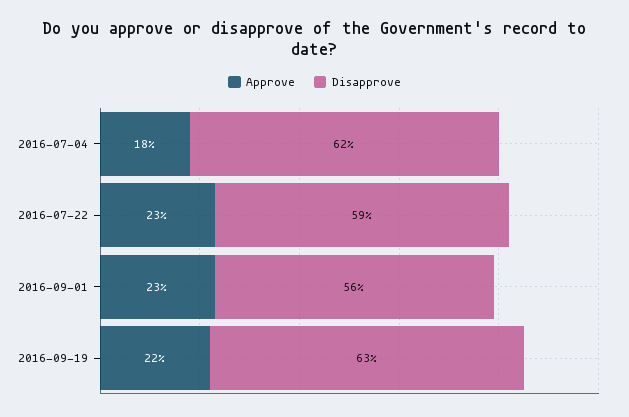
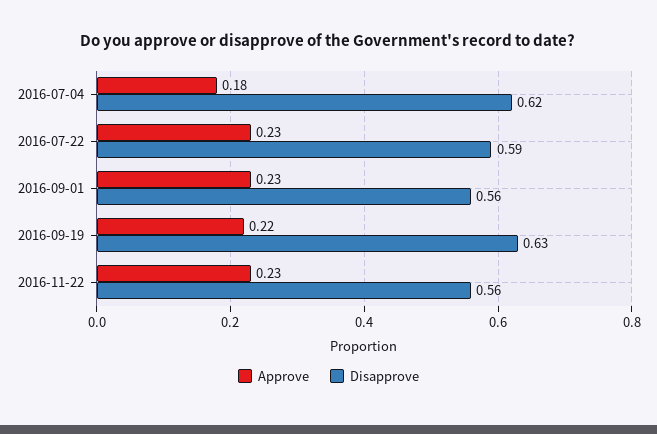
Approve, 2016-11-22: none -> 0.23
Disapprove, 2016-11-22: none -> 0.56

